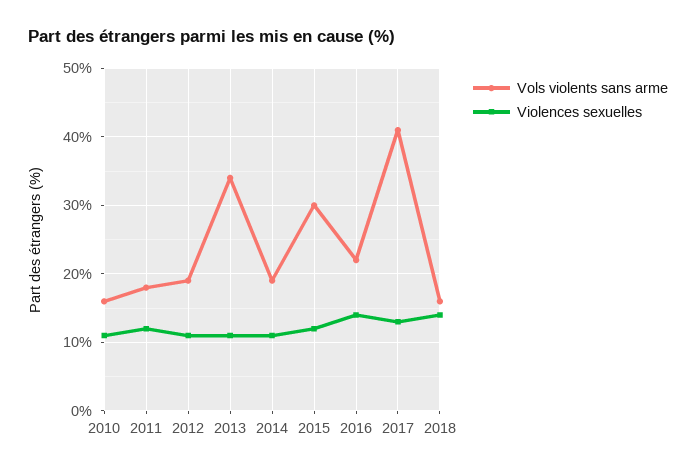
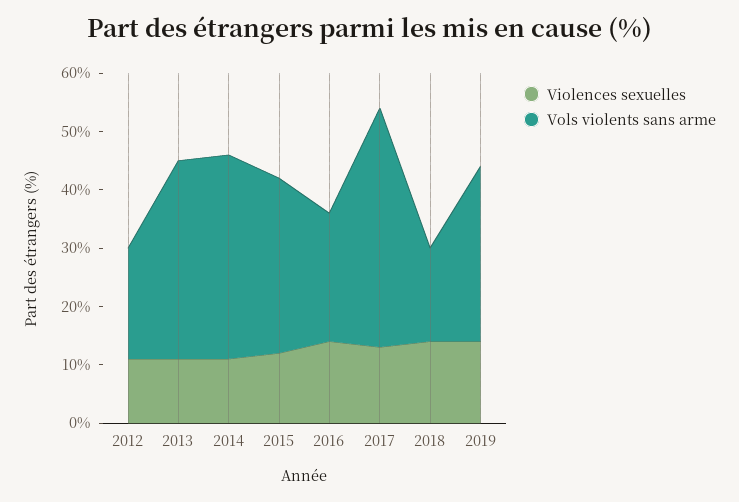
Vols violents sans arme, 2010: 16 -> none
Violences sexuelles, 2010: 11 -> none
Vols violents sans arme, 2011: 18 -> none
Violences sexuelles, 2011: 12 -> none
Vols violents sans arme, 2014: 19 -> 35
Violences sexuelles, 2019: none -> 15
Vols violents sans arme, 2019: none -> 30

